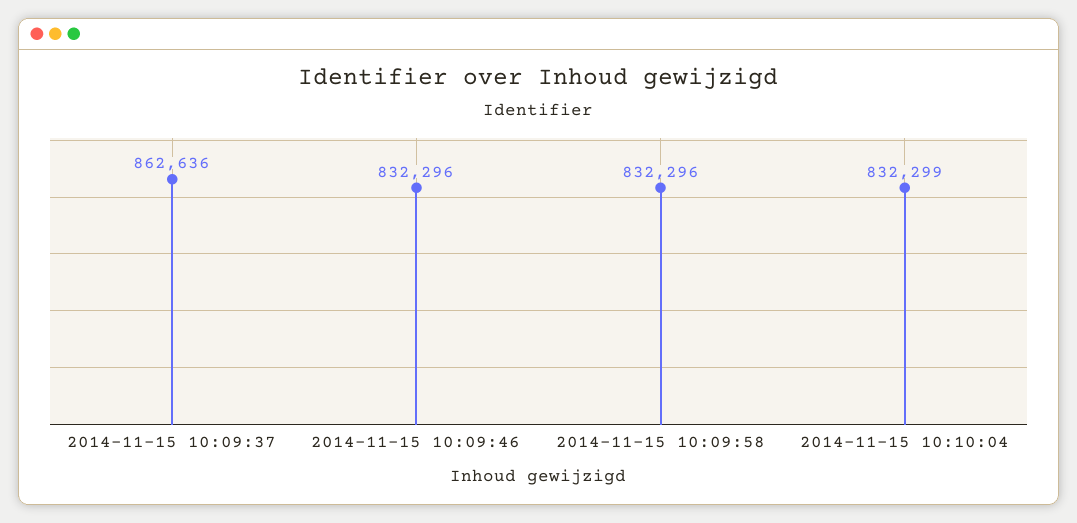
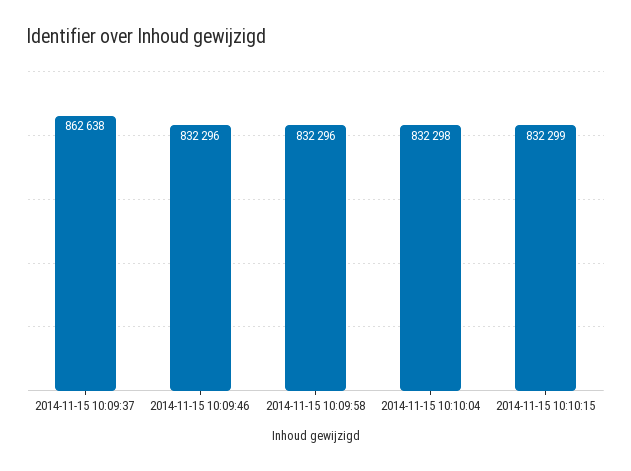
2014-11-15 10:09:37: 862636 -> 862638
2014-11-15 10:10:04: 832299 -> 832298
2014-11-15 10:10:15: none -> 832299

